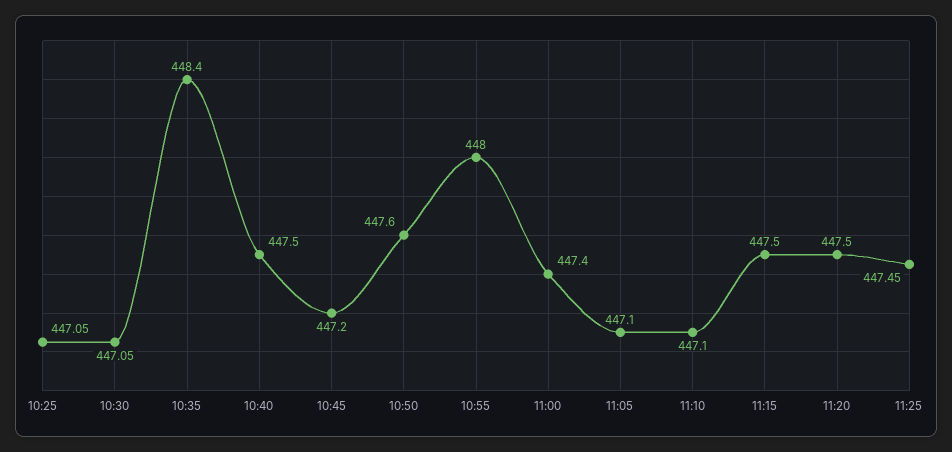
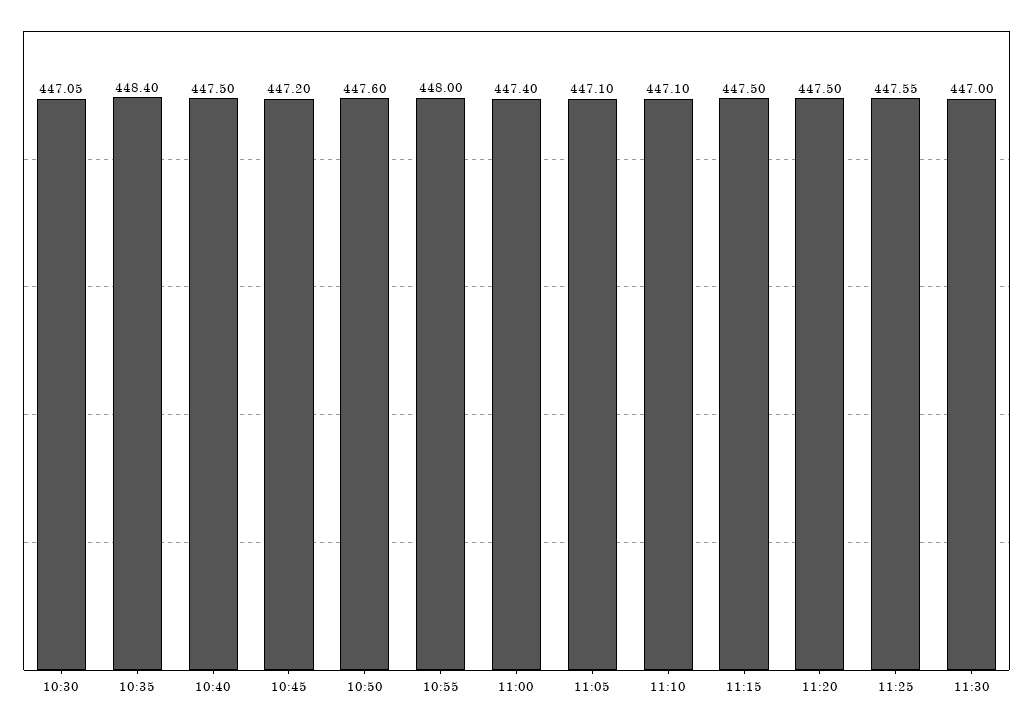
10:25: 447.05 -> none
11:25: 447.45 -> 447.55
11:30: none -> 447

